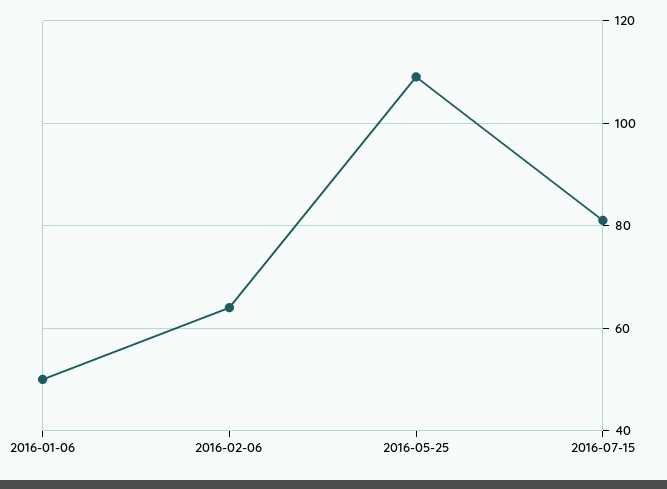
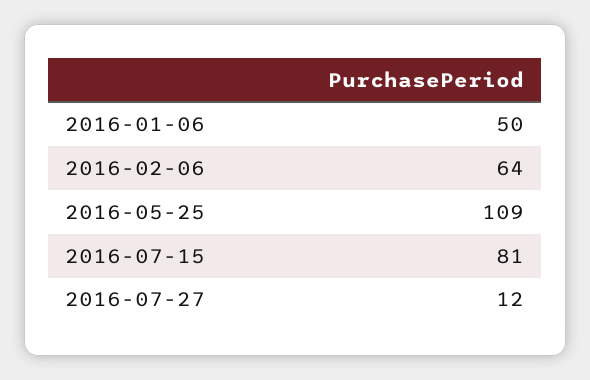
2016-07-27: none -> 12

